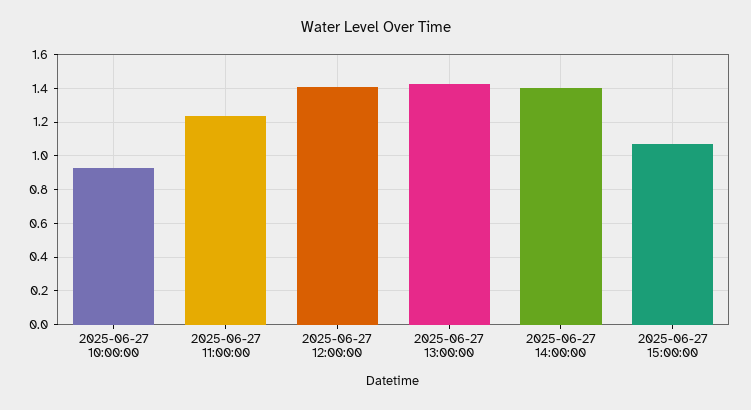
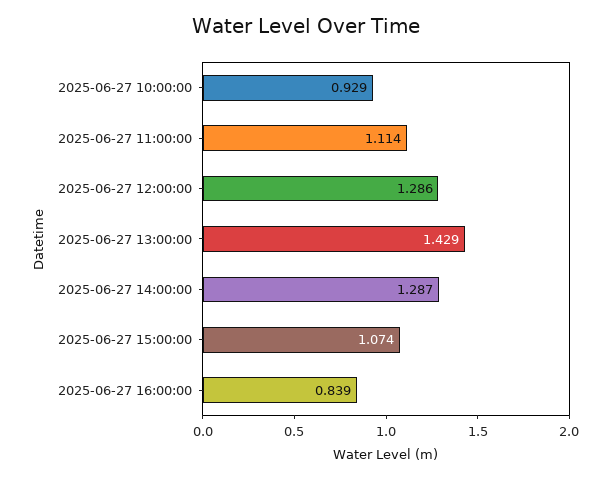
2025-06-27 11:00:00: 1.25 -> 1.114
2025-06-27 12:00:00: 1.4 -> 1.286
2025-06-27 14:00:00: 1.4 -> 1.287
2025-06-27 16:00:00: none -> 0.839

